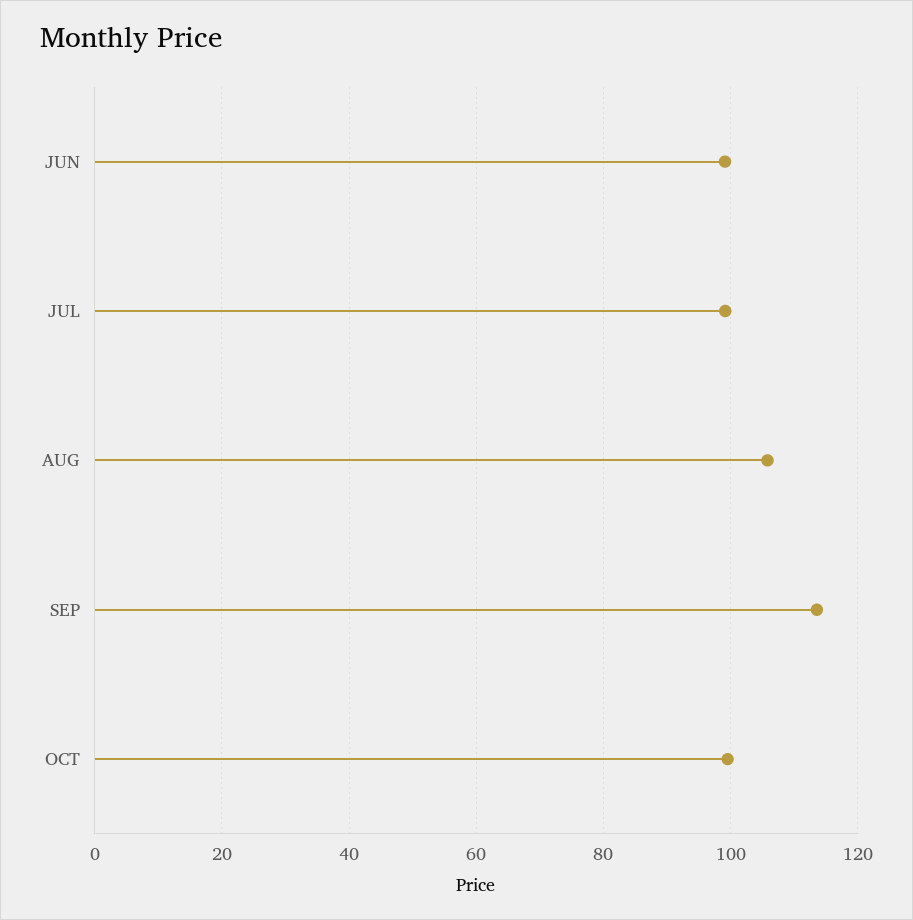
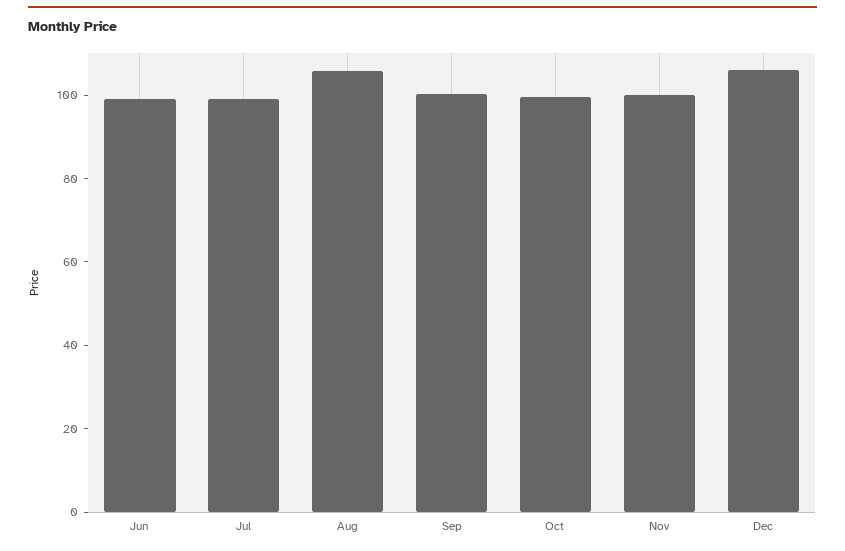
SEP: 114 -> 100
Nov: none -> 100
Dec: none -> 105

